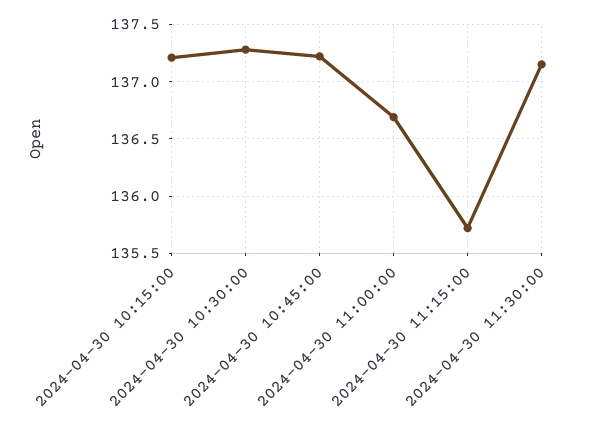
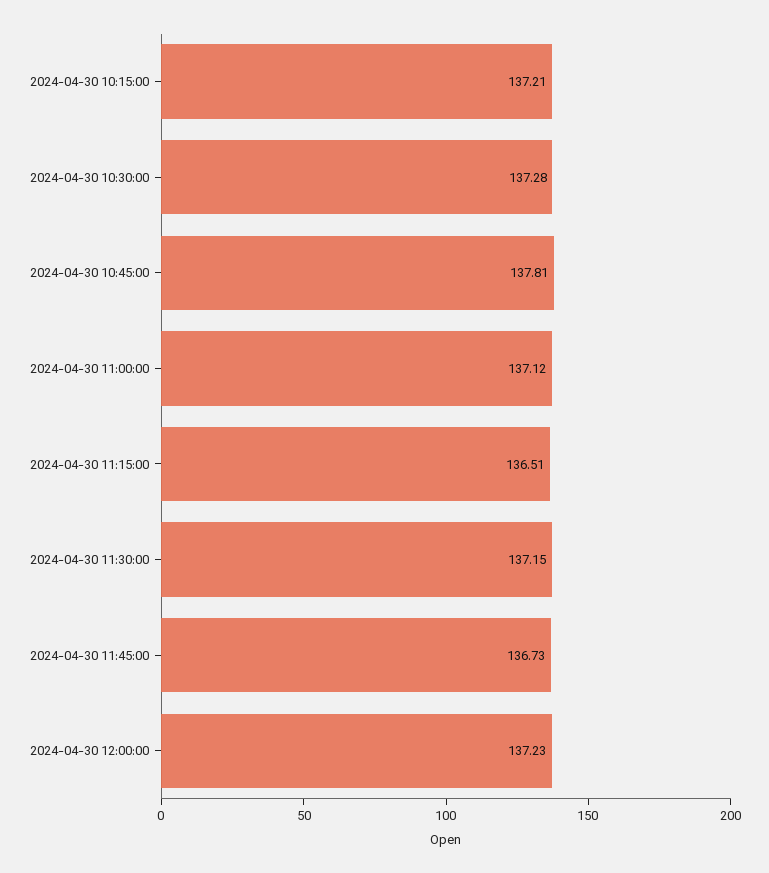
2024-04-30 10:45:00: 137.2 -> 137.81
2024-04-30 11:00:00: 136.7 -> 137.12
2024-04-30 11:15:00: 135.7 -> 136.51
2024-04-30 11:45:00: none -> 136.73
2024-04-30 12:00:00: none -> 137.23

